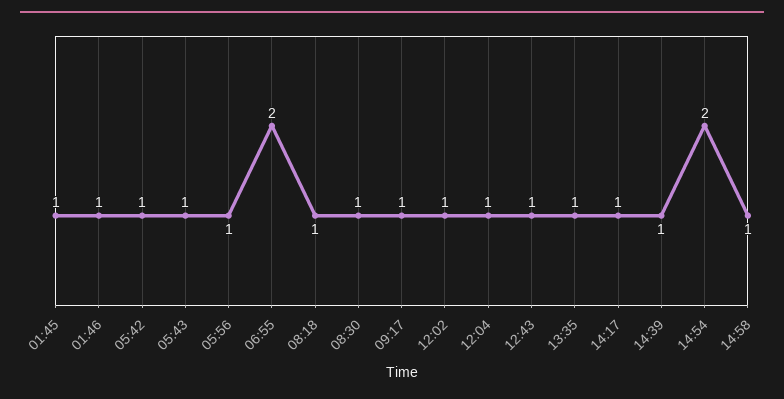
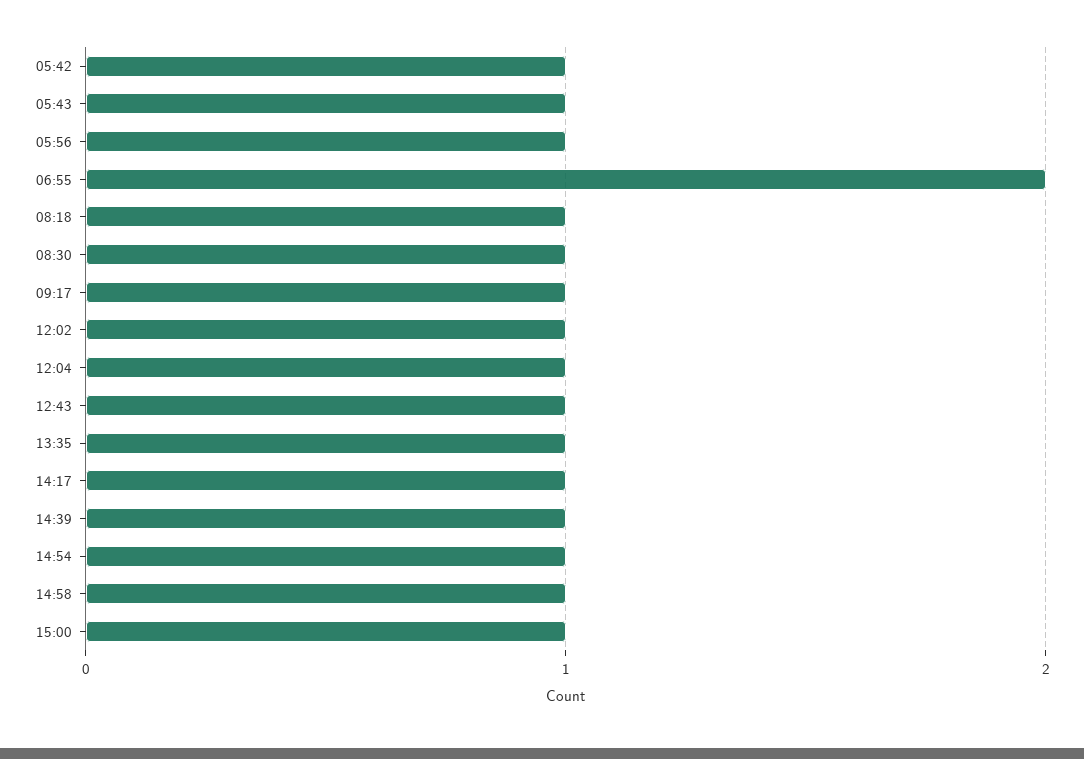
01:45: 1 -> none
01:46: 1 -> none
14:54: 2 -> 1
15:00: none -> 1

